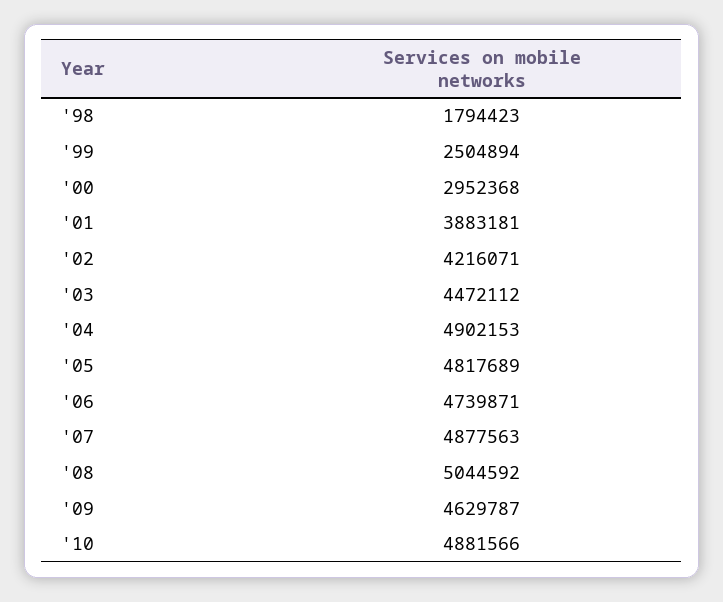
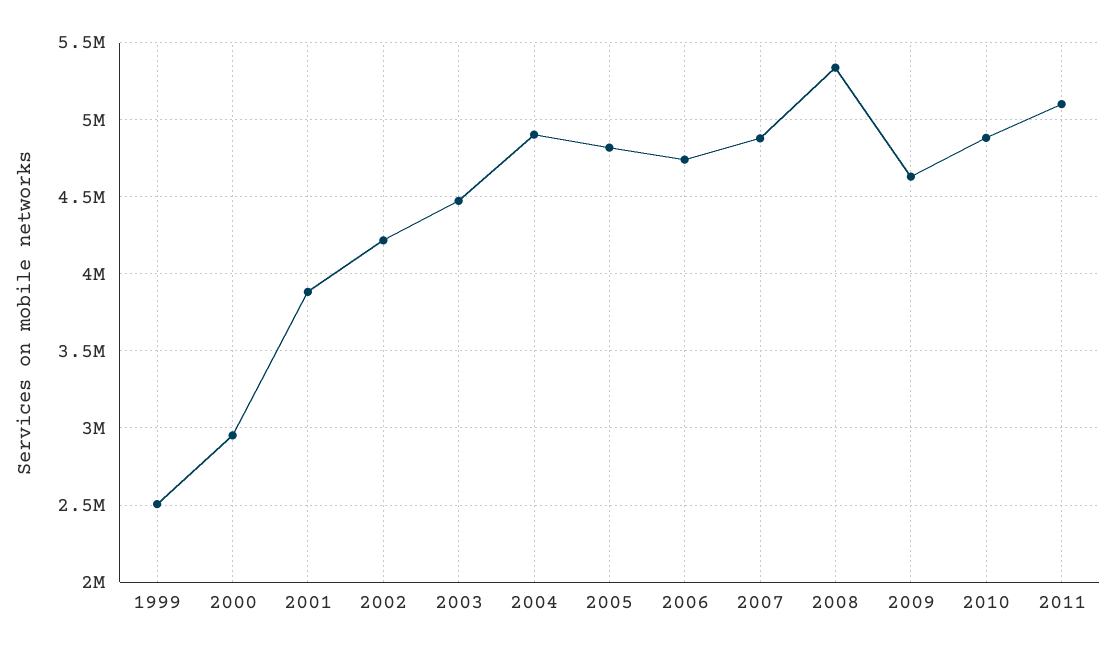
'98: 1794423 -> none
'08: 5044592 -> 5350000
2011: none -> 5100000

